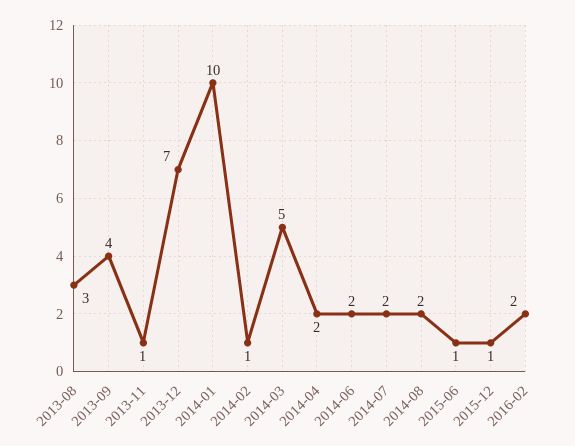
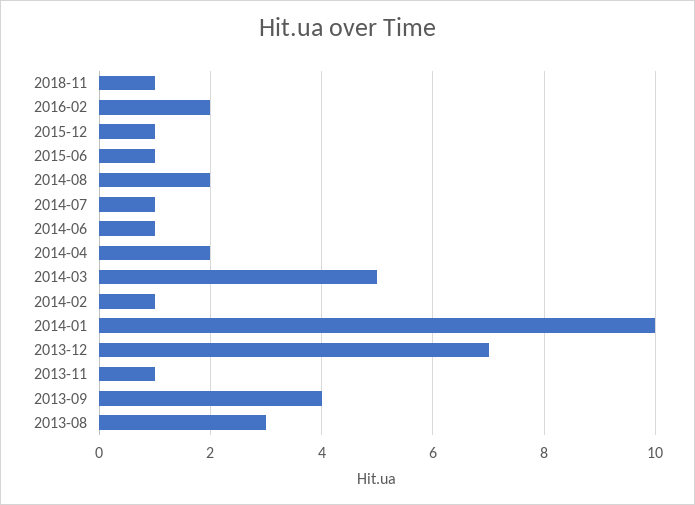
2014-06: 2 -> 1
2014-07: 2 -> 1
2018-11: none -> 1

